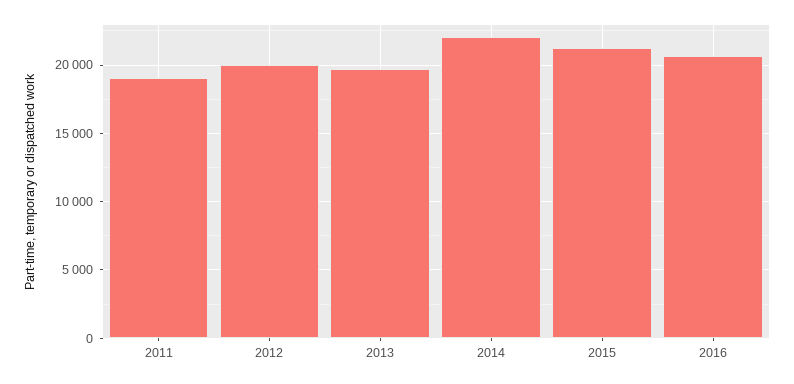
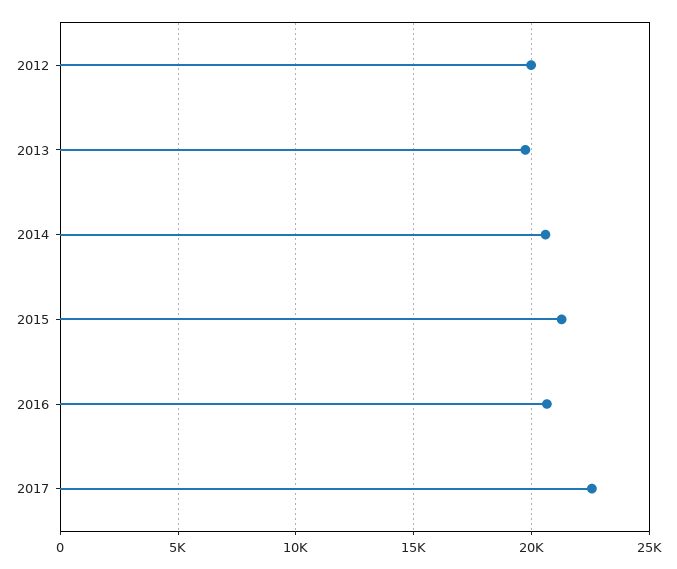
2011: 19000 -> none
2014: 22000 -> 20500
2017: none -> 22500

